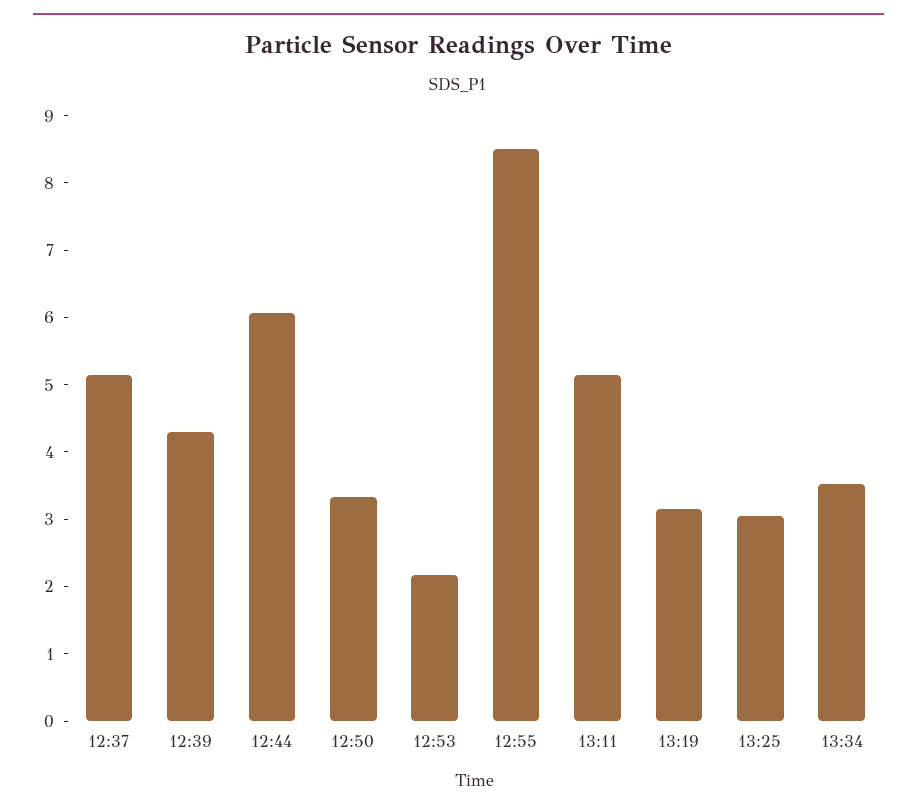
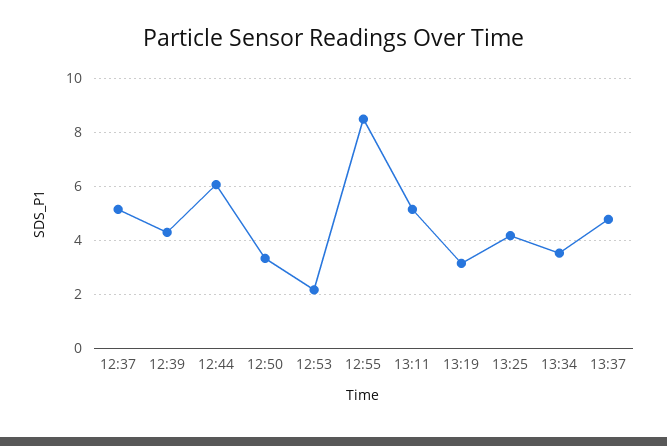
13:25: 3 -> 4.25
13:37: none -> 4.75

